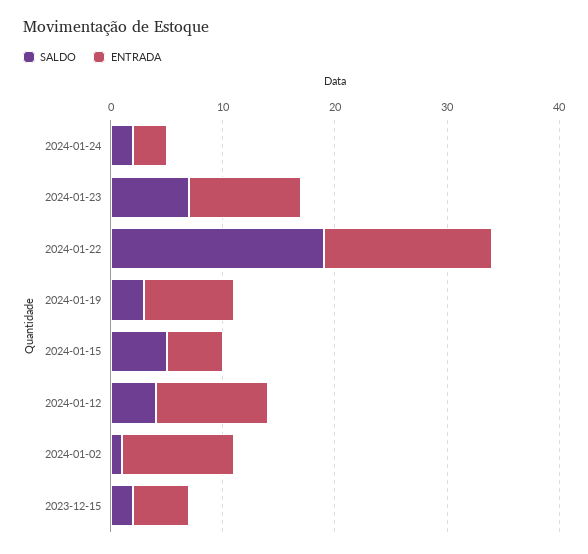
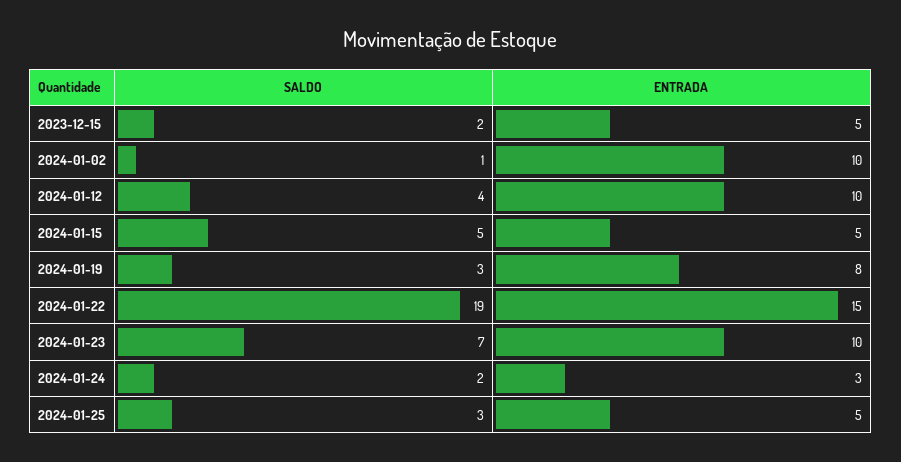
SALDO, 2024-01-25: none -> 3
ENTRADA, 2024-01-25: none -> 5

